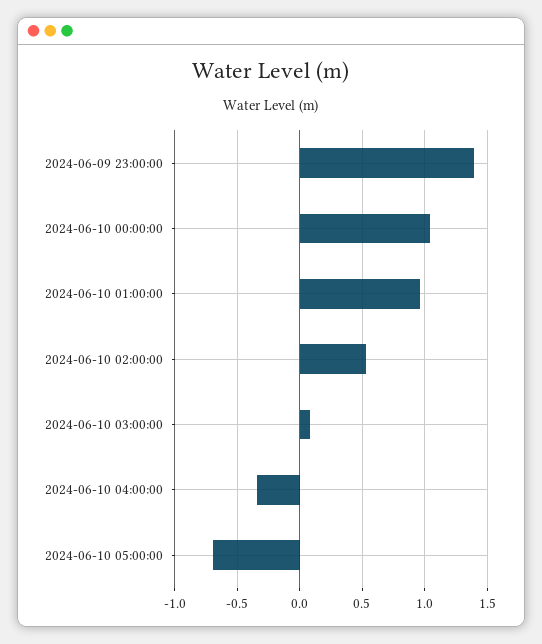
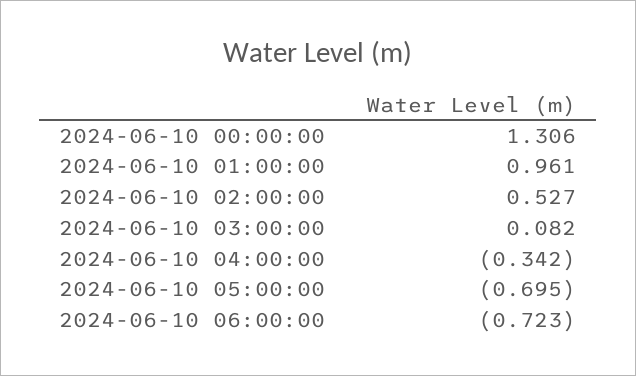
2024-06-09 23:00:00: 1.4 -> none
2024-06-10 00:00:00: 1.05 -> 1.306
2024-06-10 06:00:00: none -> -0.723

